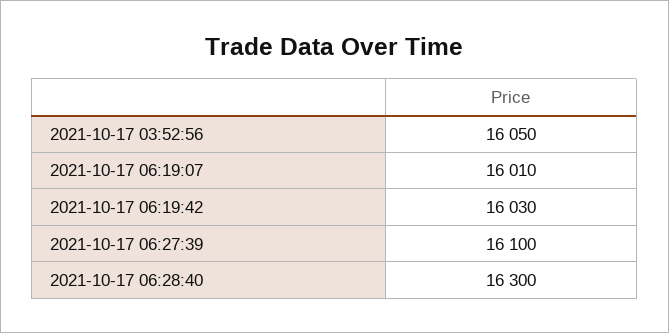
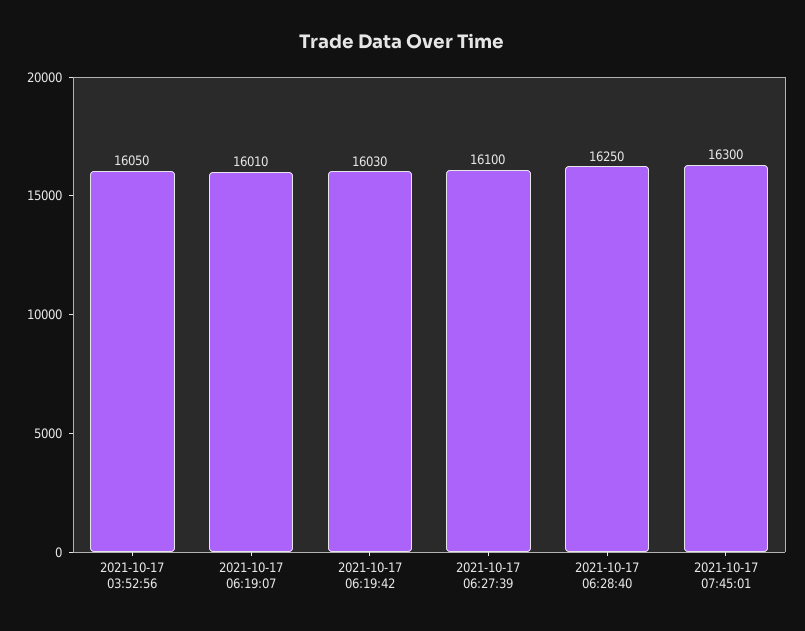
2021-10-17 06:28:40: 16300 -> 16250
2021-10-17 07:45:01: none -> 16300

